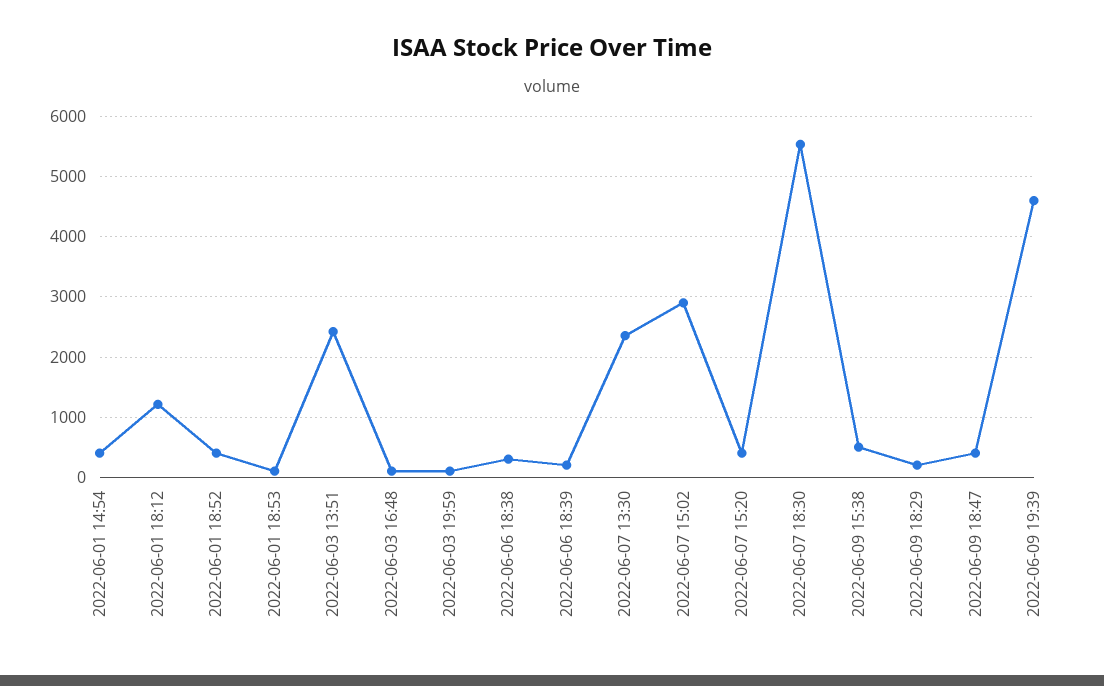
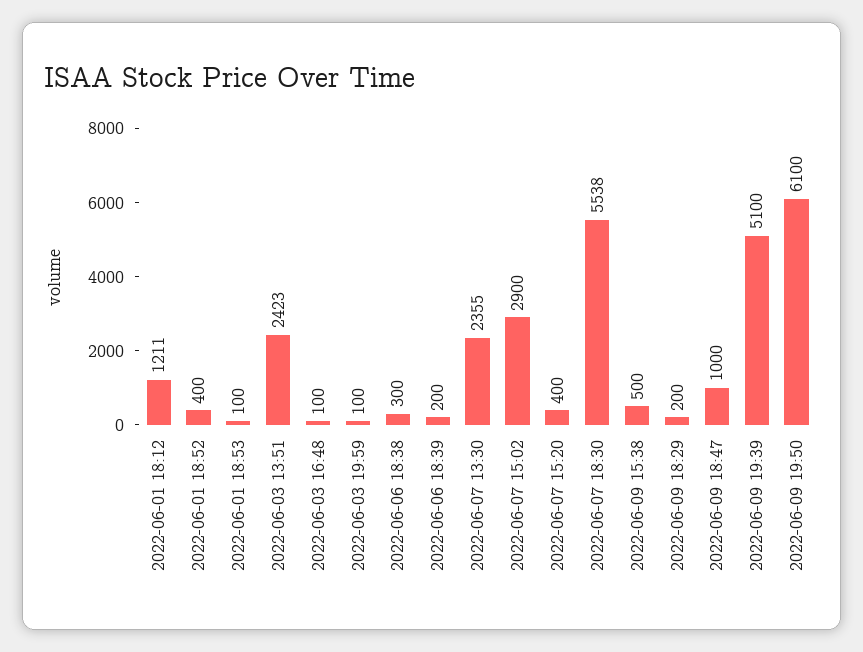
2022-06-01 14:54: 400 -> none
2022-06-09 18:47: 400 -> 1000
2022-06-09 19:39: 4600 -> 5100
2022-06-09 19:50: none -> 6100

